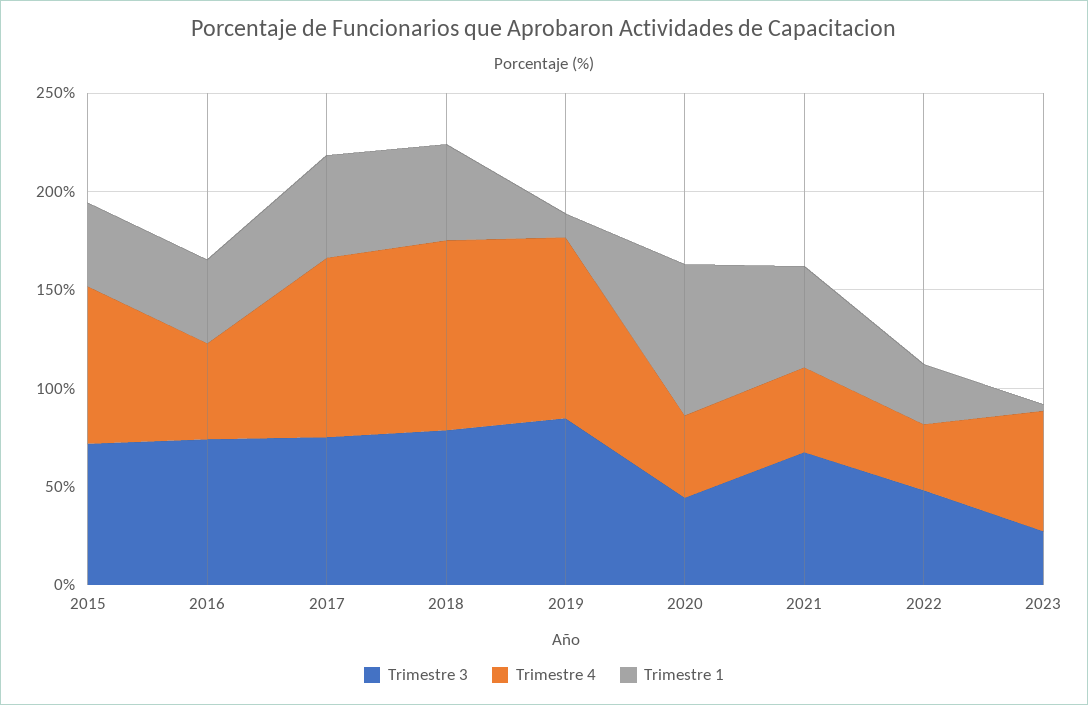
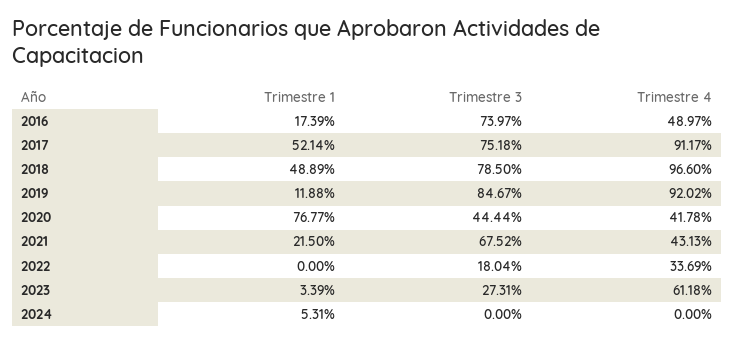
Trimestre 3, 2015: 70 -> none
Trimestre 4, 2015: 80 -> none
Trimestre 1, 2015: 40 -> none
Trimestre 1, 2016: 40 -> 17.39
Trimestre 1, 2021: 50 -> 21.5
Trimestre 3, 2022: 50 -> 18.04
Trimestre 1, 2022: 30 -> 0
Trimestre 1, 2024: none -> 5.31
Trimestre 3, 2024: none -> 0
Trimestre 4, 2024: none -> 0

